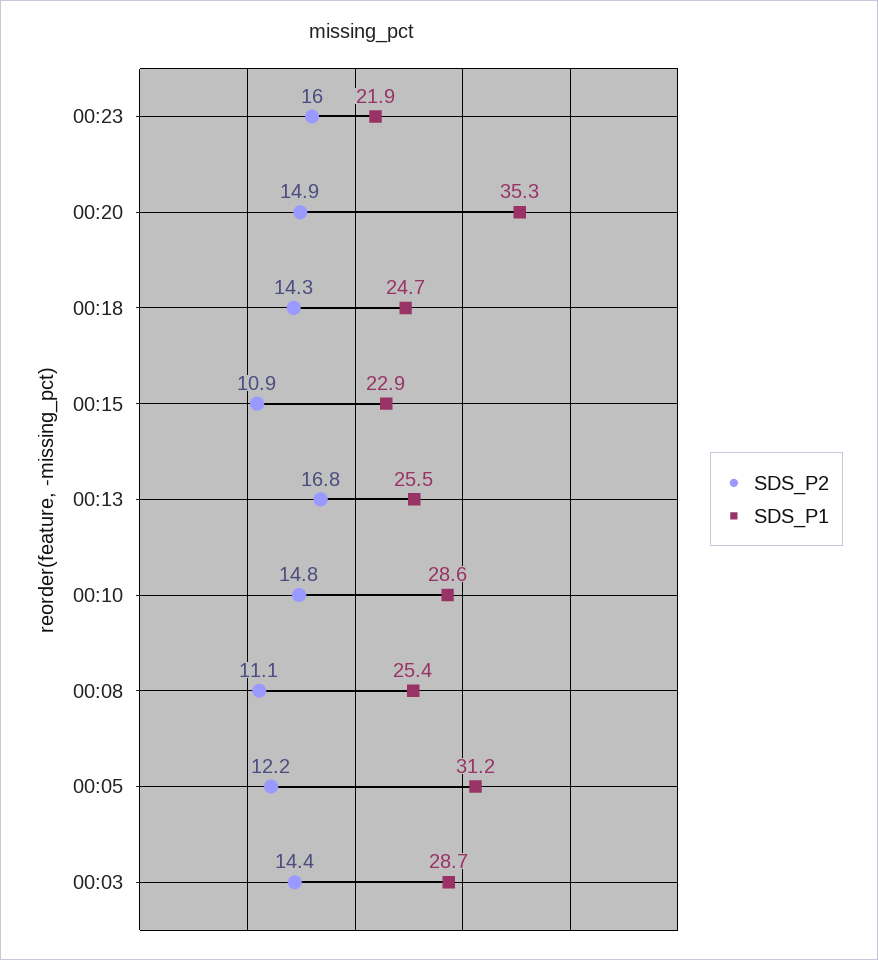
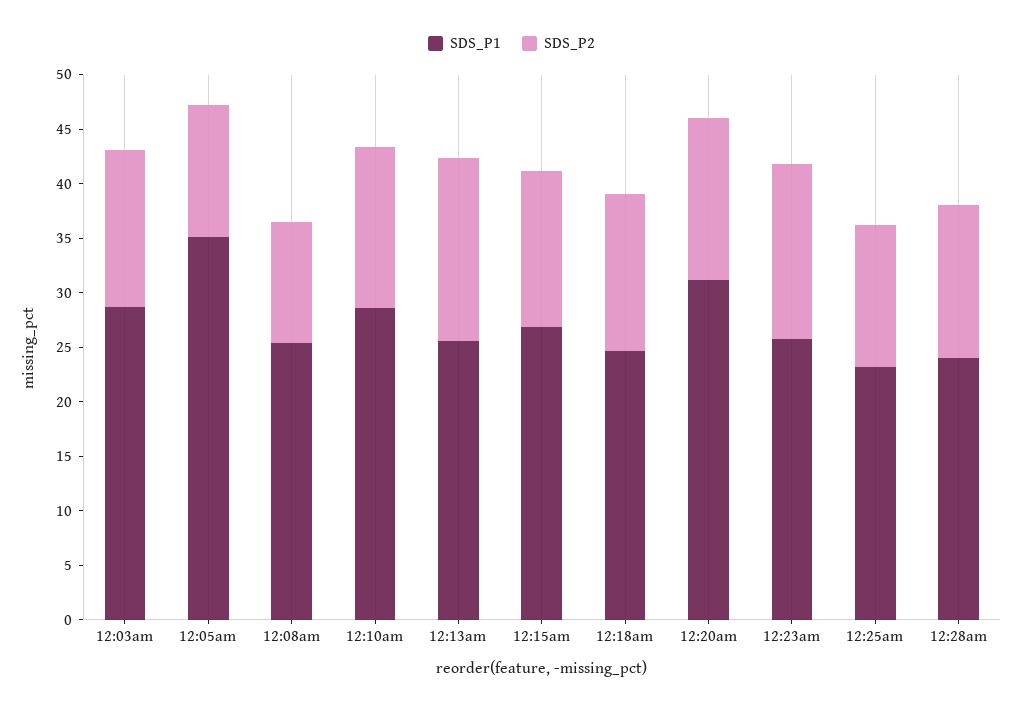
SDS_P1, 00:23: 21.9 -> 26
SDS_P1, 00:20: 35.3 -> 31
SDS_P2, 00:15: 10.9 -> 14
SDS_P1, 00:15: 22.9 -> 27
SDS_P1, 00:05: 31.2 -> 35
SDS_P1, 12:25am: none -> 23
SDS_P2, 12:25am: none -> 13
SDS_P1, 12:28am: none -> 24
SDS_P2, 12:28am: none -> 14

